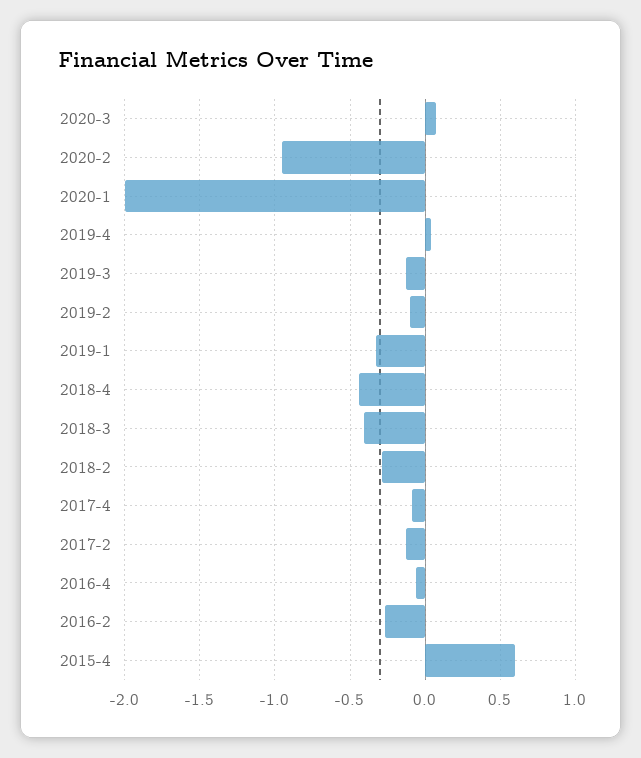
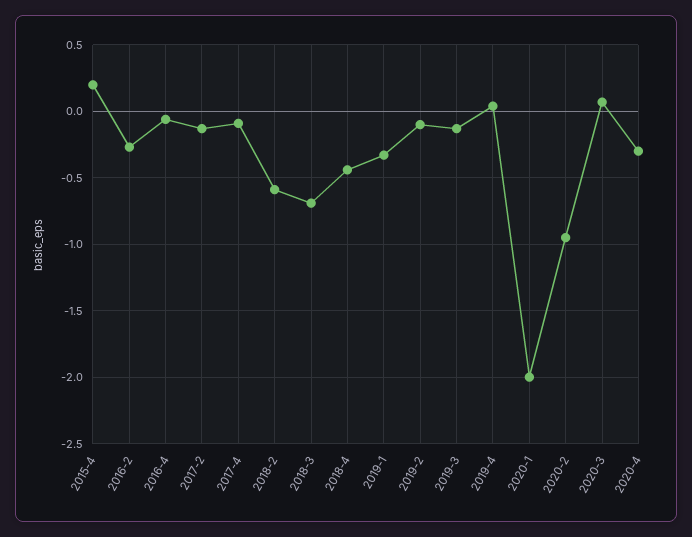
2018-3: -0.4 -> -0.7
2018-2: -0.3 -> -0.6
2015-4: 0.6 -> 0.2
2020-4: none -> -0.3

